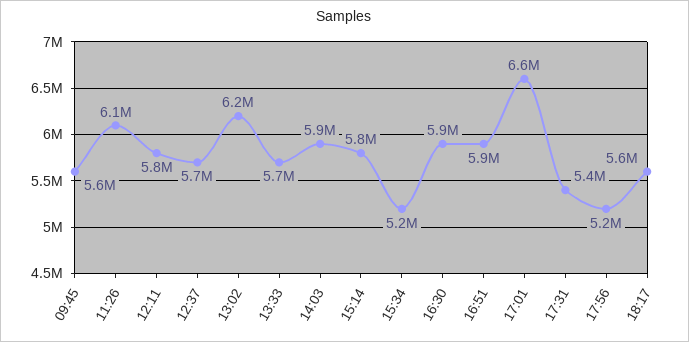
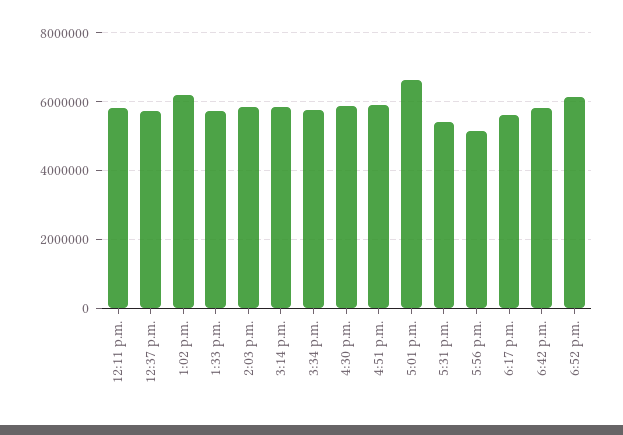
09:45: 5600000 -> none
11:26: 6100000 -> none
15:34: 5200000 -> 5800000
6:42 p.m.: none -> 5800000
6:52 p.m.: none -> 6200000

